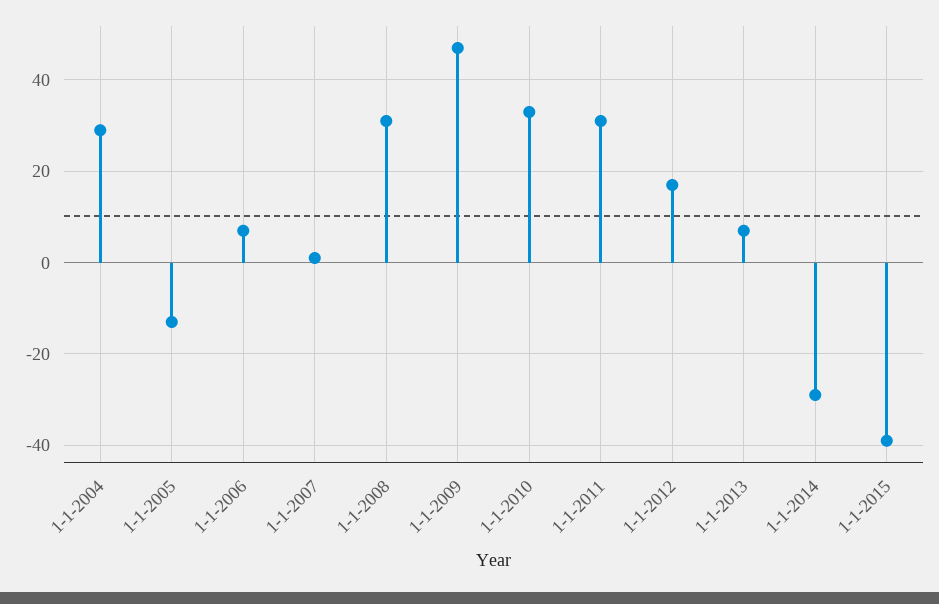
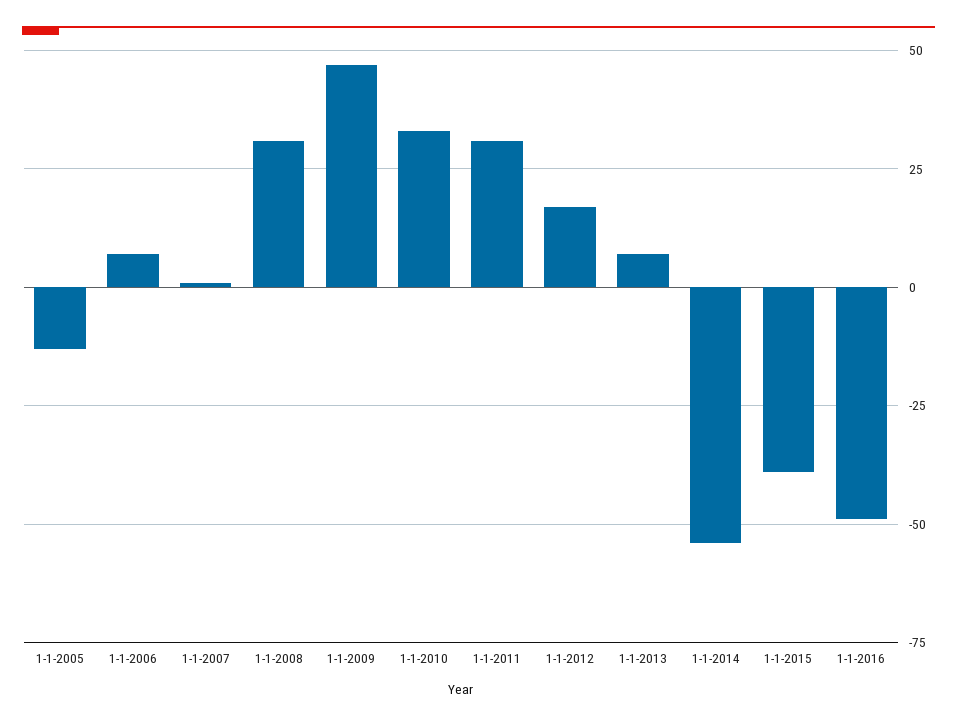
1-1-2004: 30 -> none
1-1-2014: -30 -> -55
1-1-2016: none -> -50

